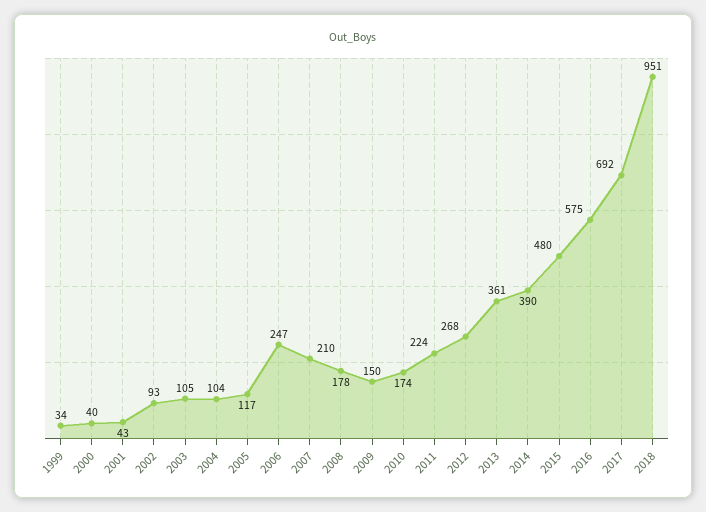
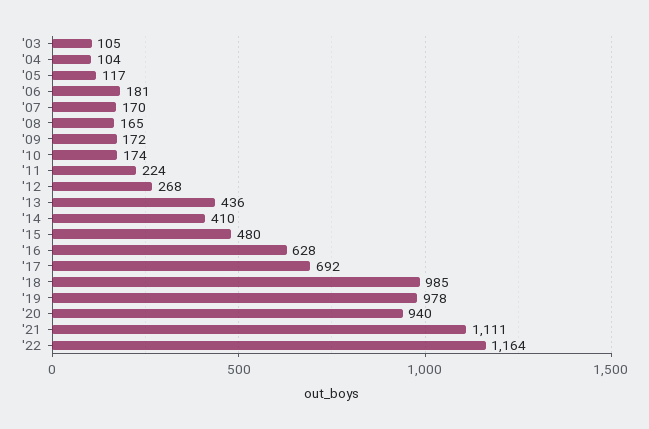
1999: 34 -> none
2000: 40 -> none
2001: 43 -> none
2002: 93 -> none
2006: 247 -> 181
2007: 210 -> 170
2008: 178 -> 165
2009: 150 -> 172
2013: 361 -> 436
2014: 390 -> 410
2016: 575 -> 628
2018: 951 -> 985
'19: none -> 978
'20: none -> 940
'21: none -> 1111
'22: none -> 1164

